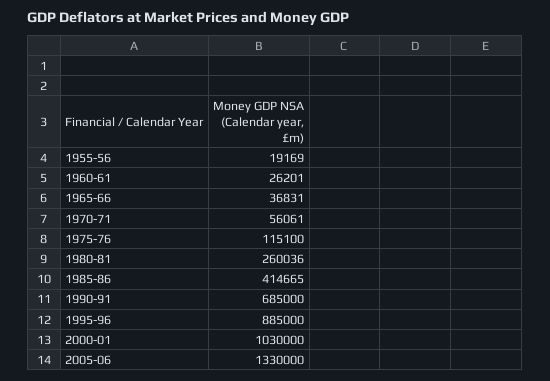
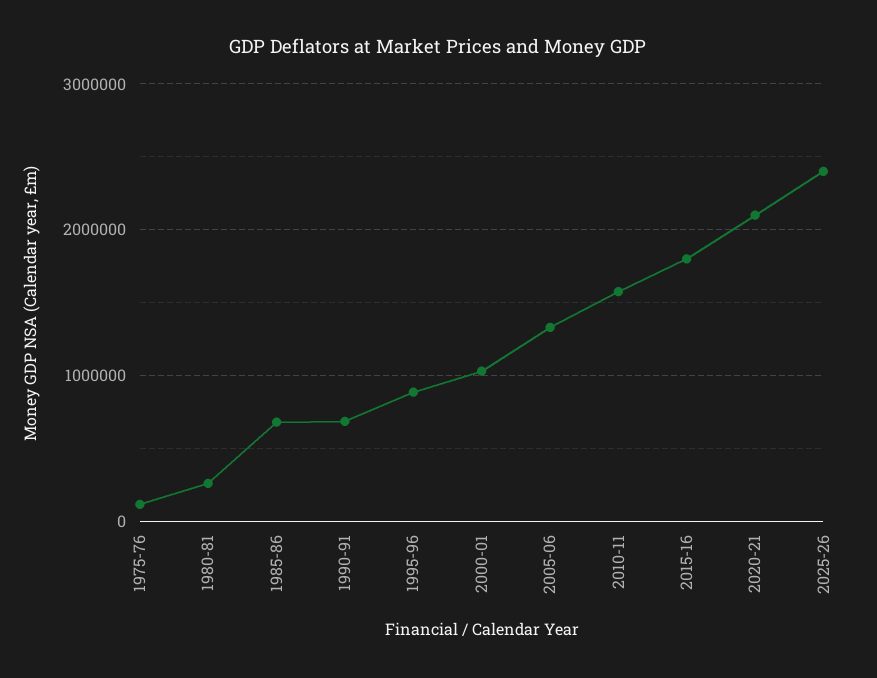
1955-56: 19169 -> none
1960-61: 26201 -> none
1965-66: 36831 -> none
1970-71: 56061 -> none
1985-86: 414665 -> 700000
2010-11: none -> 1600000
2015-16: none -> 1800000
2020-21: none -> 2100000
2025-26: none -> 2400000

